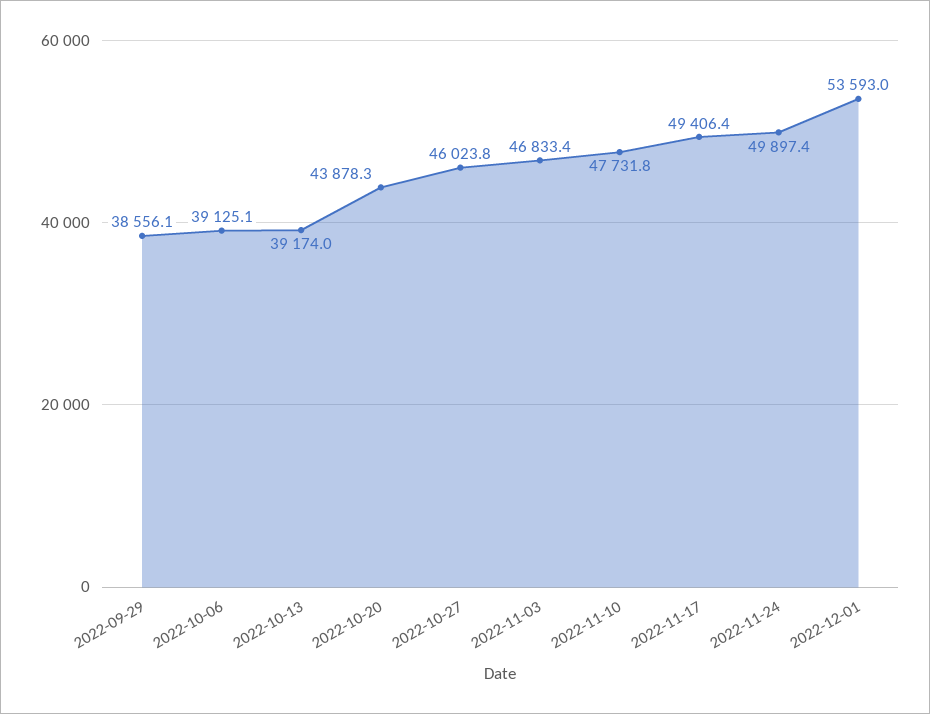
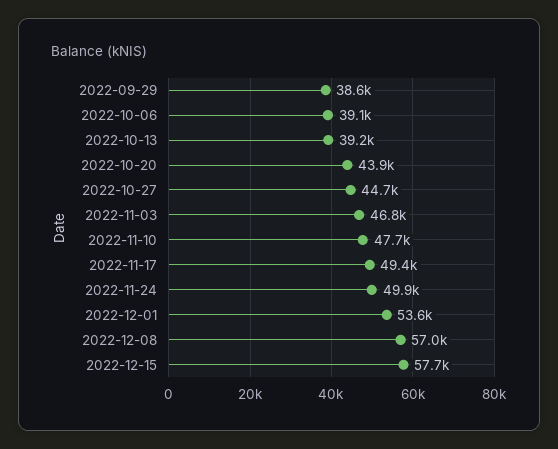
2022-10-27: 46023.8 -> 44700
2022-12-08: none -> 57000
2022-12-15: none -> 57700

